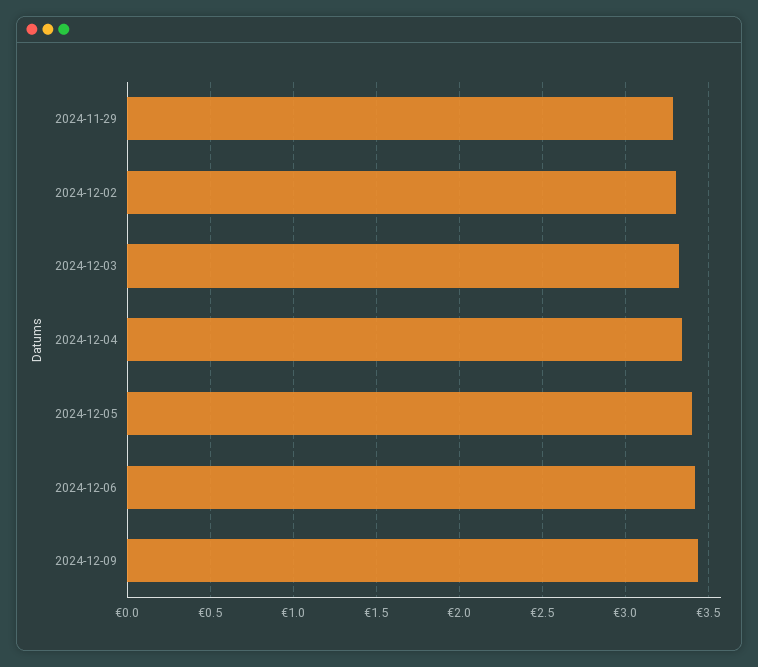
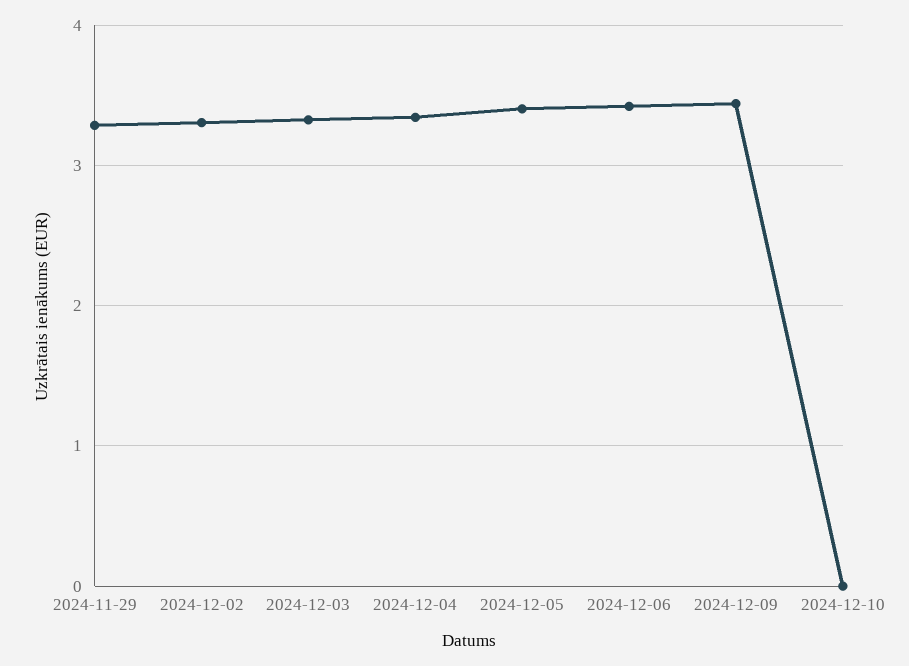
2024-12-10: none -> 0

